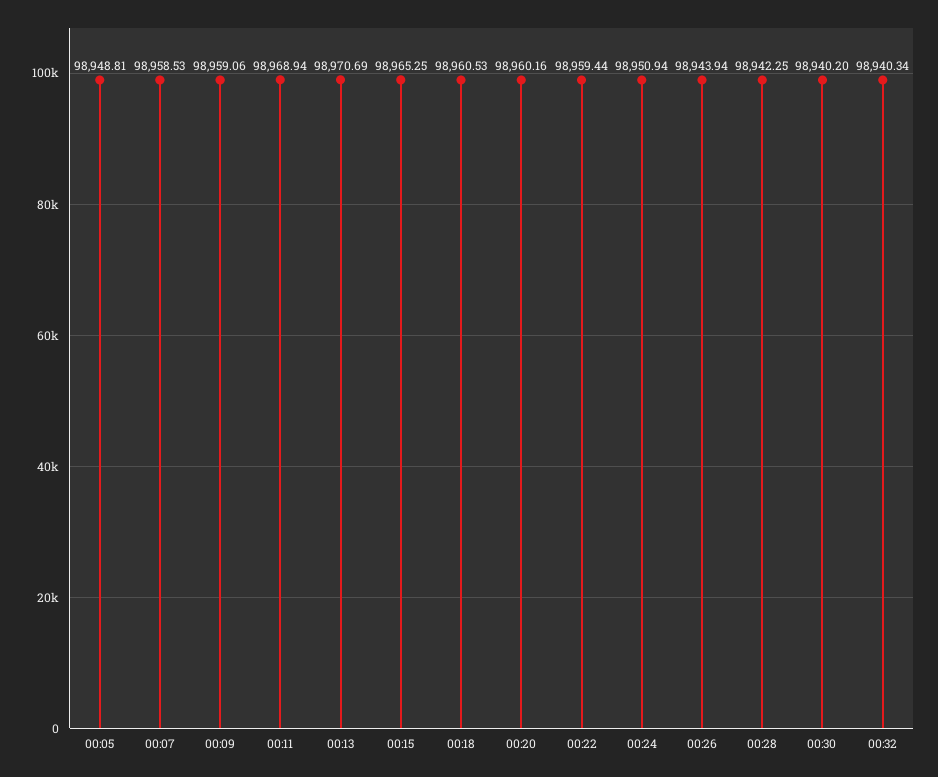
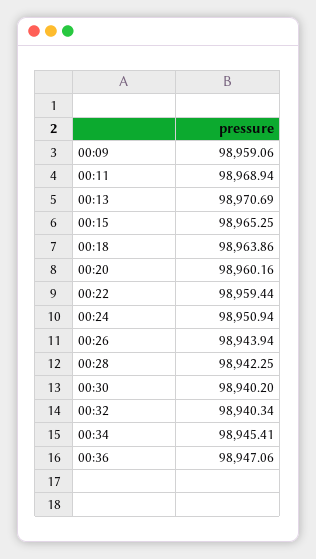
00:05: 98948.81 -> none
00:07: 98958.53 -> none
00:18: 98960.53 -> 98963.86
00:34: none -> 98945.41
00:36: none -> 98947.06

